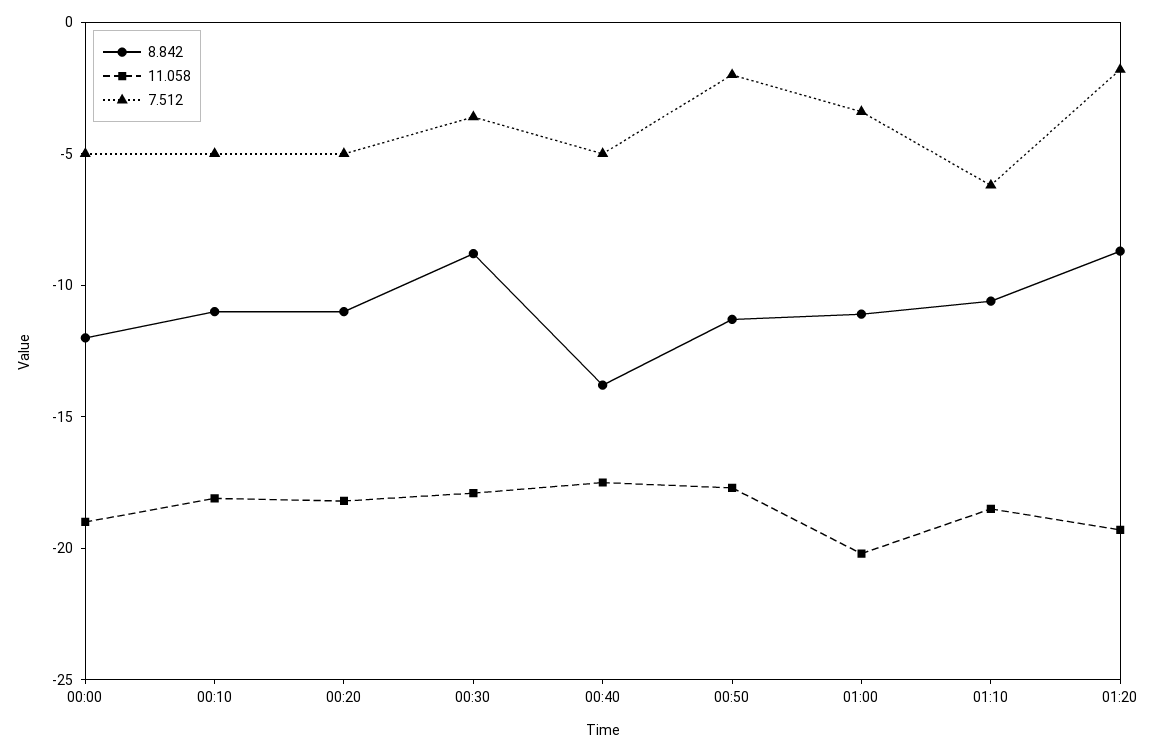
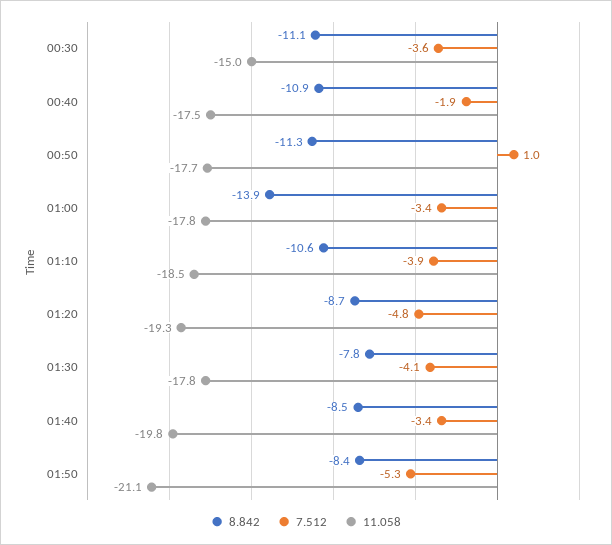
8.842, 00:00: -12 -> none
11.058, 00:00: -19 -> none
7.512, 00:00: -5 -> none
8.842, 00:10: -11 -> none
11.058, 00:10: -18 -> none
7.512, 00:10: -5 -> none
8.842, 00:20: -11 -> none
11.058, 00:20: -18 -> none
7.512, 00:20: -5 -> none
8.842, 00:30: -9 -> -11.1
11.058, 00:30: -18 -> -15
8.842, 00:40: -14 -> -10.9
7.512, 00:40: -5 -> -1.9
7.512, 00:50: -2 -> 1
8.842, 01:00: -11 -> -13.9
11.058, 01:00: -20 -> -17.8
7.512, 01:10: -6 -> -3.9
7.512, 01:20: -2 -> -4.8
8.842, 01:30: none -> -7.8
7.512, 01:30: none -> -4.1
11.058, 01:30: none -> -17.8
8.842, 01:40: none -> -8.5
7.512, 01:40: none -> -3.4
11.058, 01:40: none -> -19.8
8.842, 01:50: none -> -8.4
7.512, 01:50: none -> -5.3
11.058, 01:50: none -> -21.1

